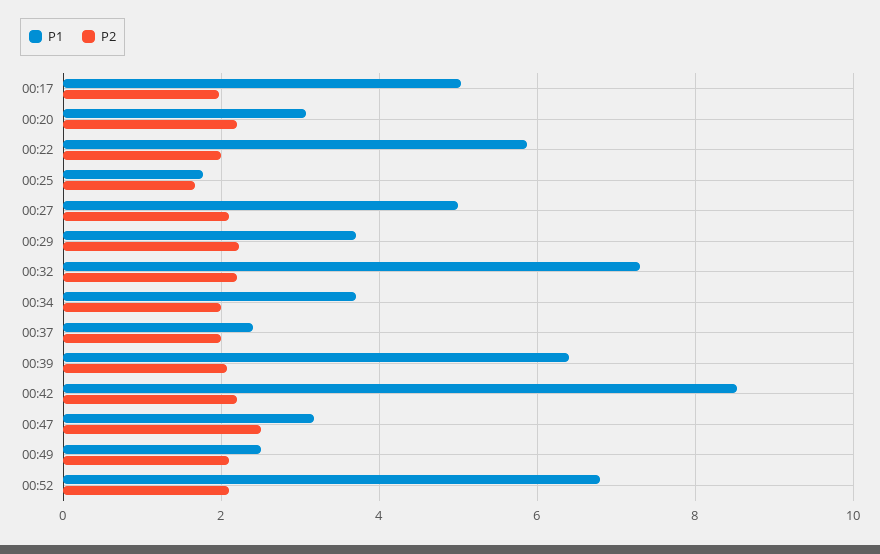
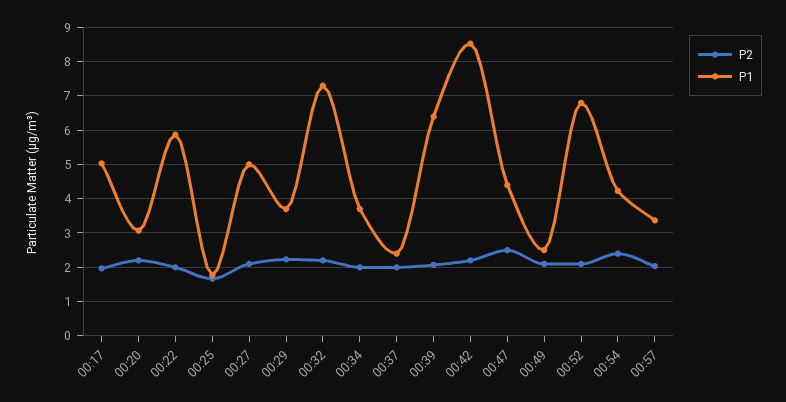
P1, 00:47: 3.2 -> 4.4
P2, 00:54: none -> 2.4
P1, 00:54: none -> 4.2
P2, 00:57: none -> 2
P1, 00:57: none -> 3.4

